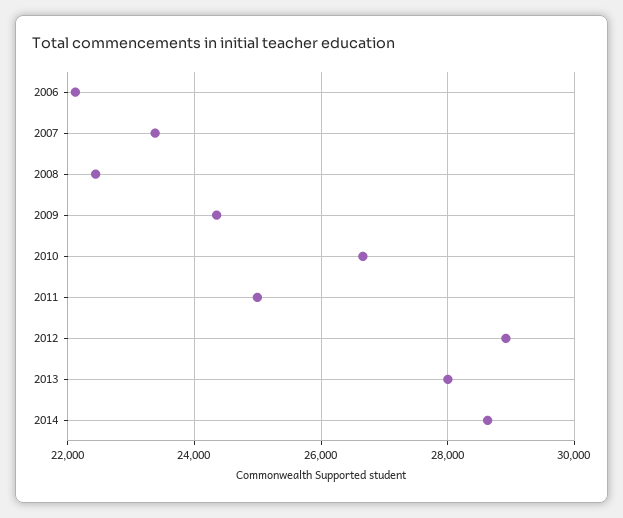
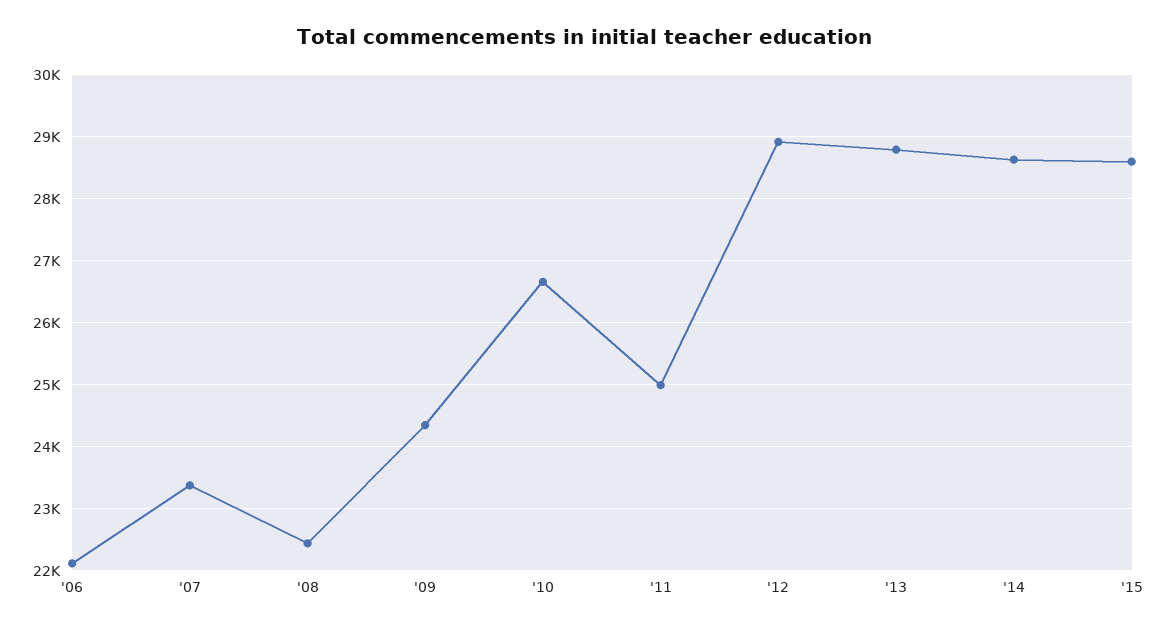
2013: 28000 -> 28800
'15: none -> 28600

